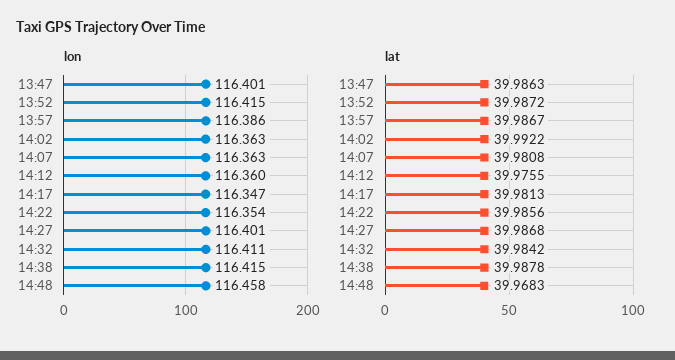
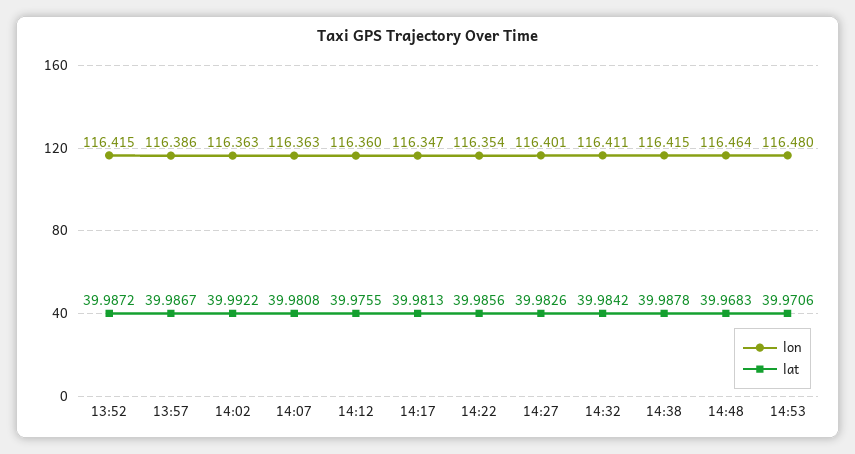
lon, 13:47: 116.401 -> none
lon, 14:48: 116.458 -> 116.464
lat, 13:47: 39.9863 -> none
lat, 14:27: 39.9868 -> 39.9826
lon, 14:53: none -> 116.48
lat, 14:53: none -> 39.9706

